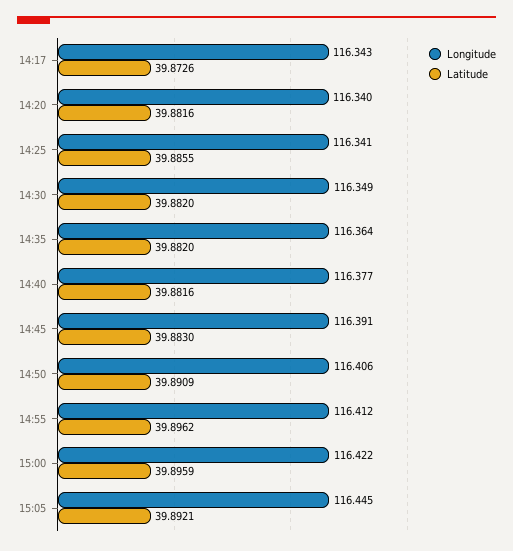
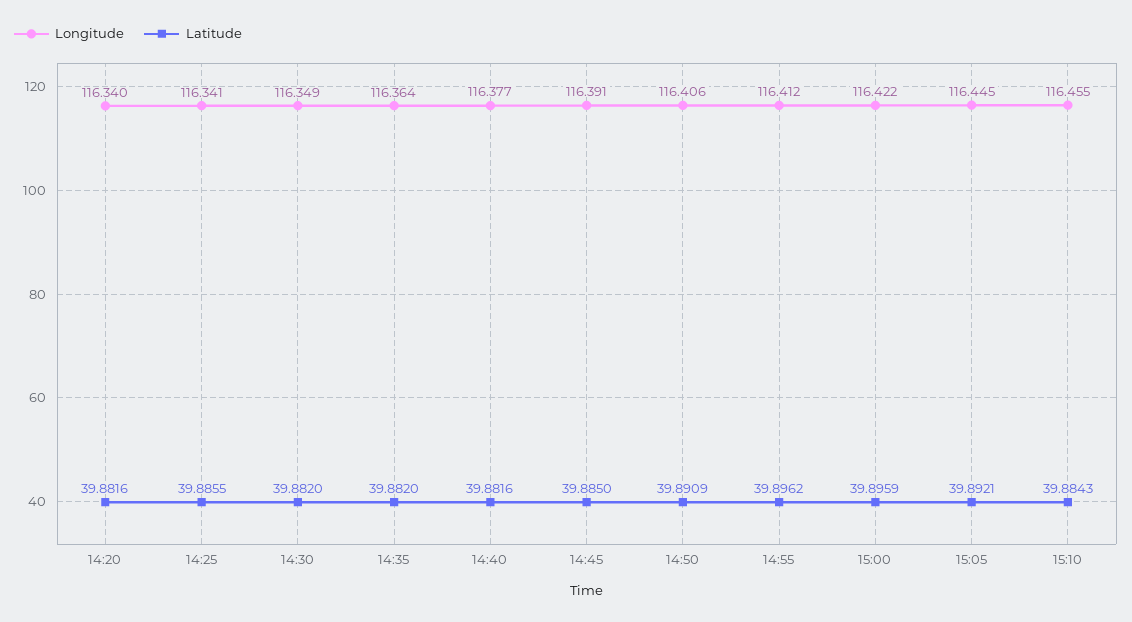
Longitude, 14:17: 116.343 -> none
Latitude, 14:17: 39.8726 -> none
Latitude, 14:45: 39.883 -> 39.885
Longitude, 15:10: none -> 116.455
Latitude, 15:10: none -> 39.8843

